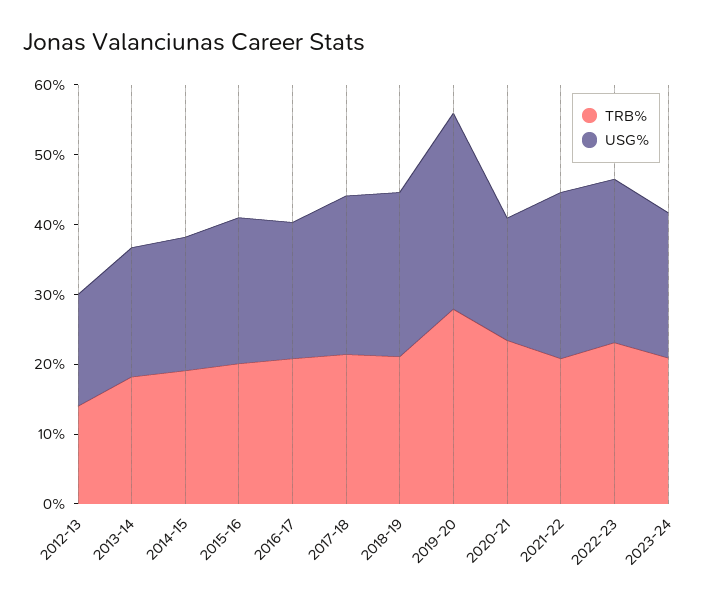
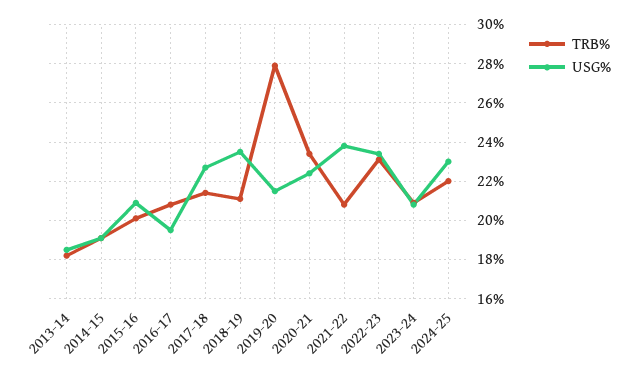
TRB%, 2012-13: 14 -> none
USG%, 2012-13: 16 -> none
USG%, 2019-20: 28 -> 21.5
USG%, 2020-21: 18 -> 22.5
TRB%, 2024-25: none -> 22
USG%, 2024-25: none -> 23

